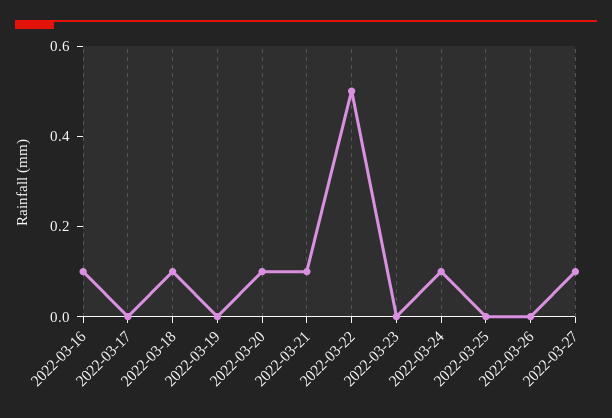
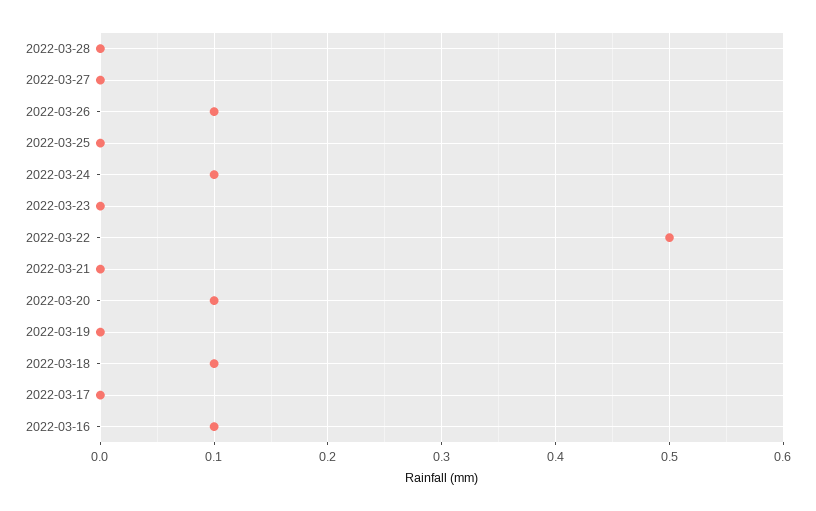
2022-03-21: 0.1 -> 0
2022-03-26: 0 -> 0.1
2022-03-27: 0.1 -> 0
2022-03-28: none -> 0

